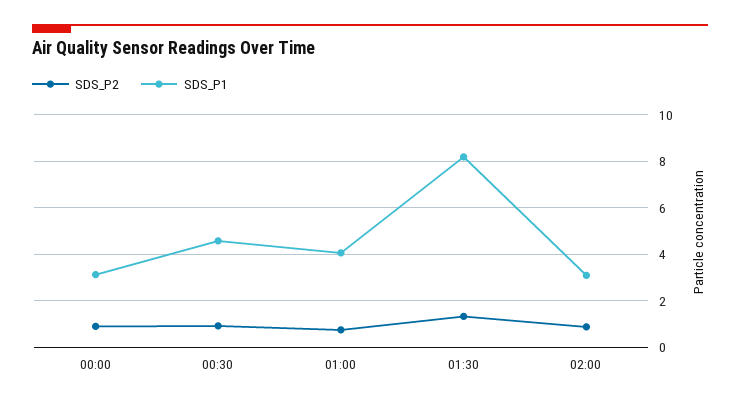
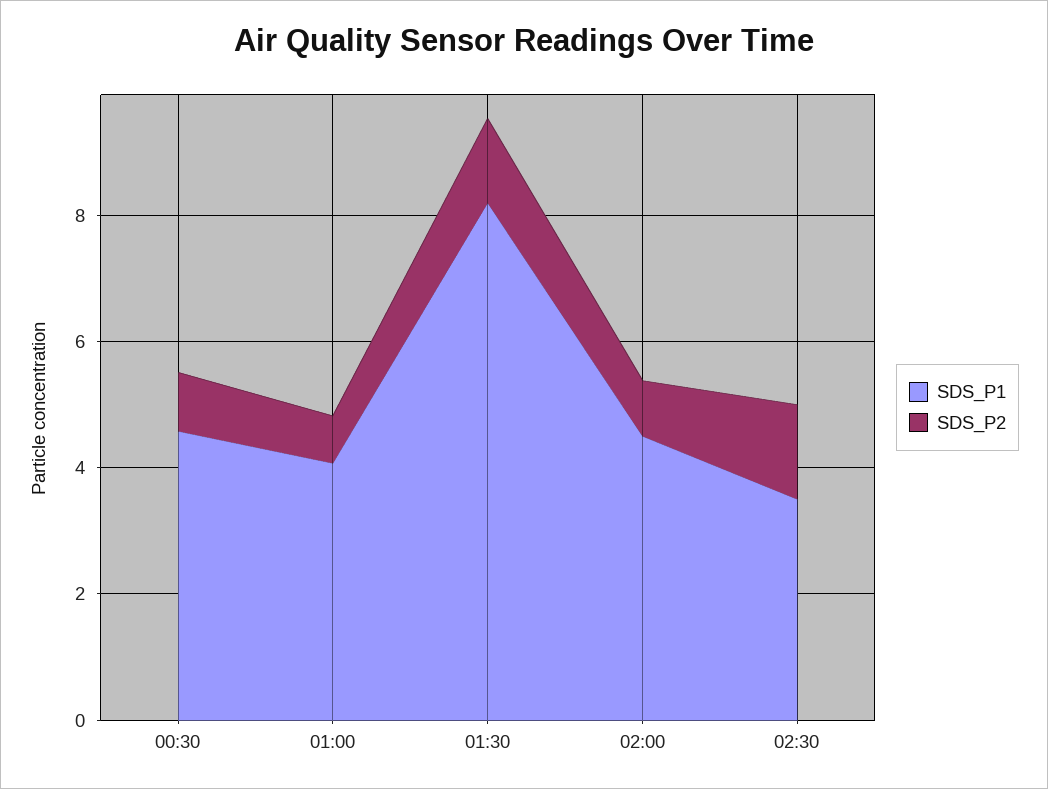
SDS_P2, 00:00: 1 -> none
SDS_P1, 00:00: 3 -> none
SDS_P1, 02:00: 3 -> 4.5
SDS_P1, 02:30: none -> 3.5
SDS_P2, 02:30: none -> 1.5

